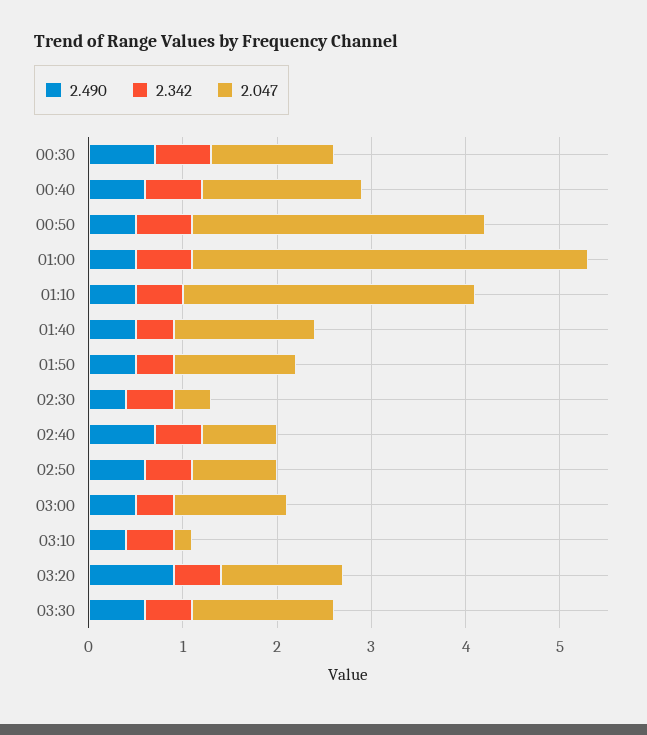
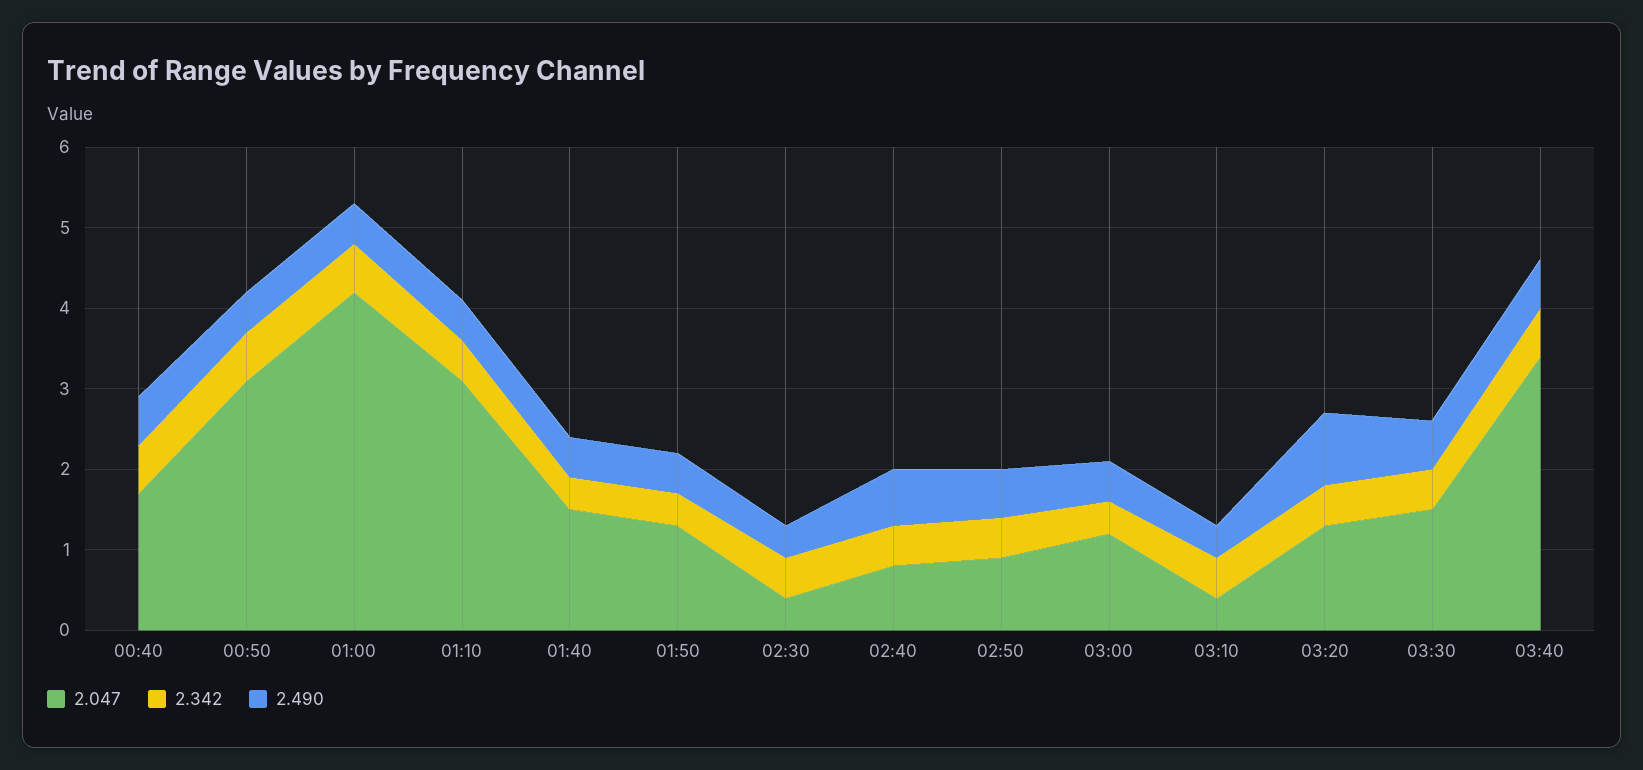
2.490, 00:30: 0.7 -> none
2.342, 00:30: 0.6 -> none
2.047, 00:30: 1.3 -> none
2.047, 03:10: 0.2 -> 0.4
2.047, 03:40: none -> 3.4
2.342, 03:40: none -> 0.6
2.490, 03:40: none -> 0.6

